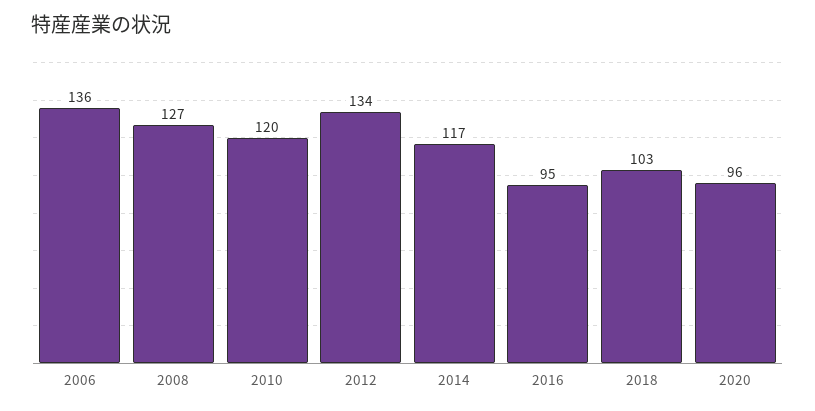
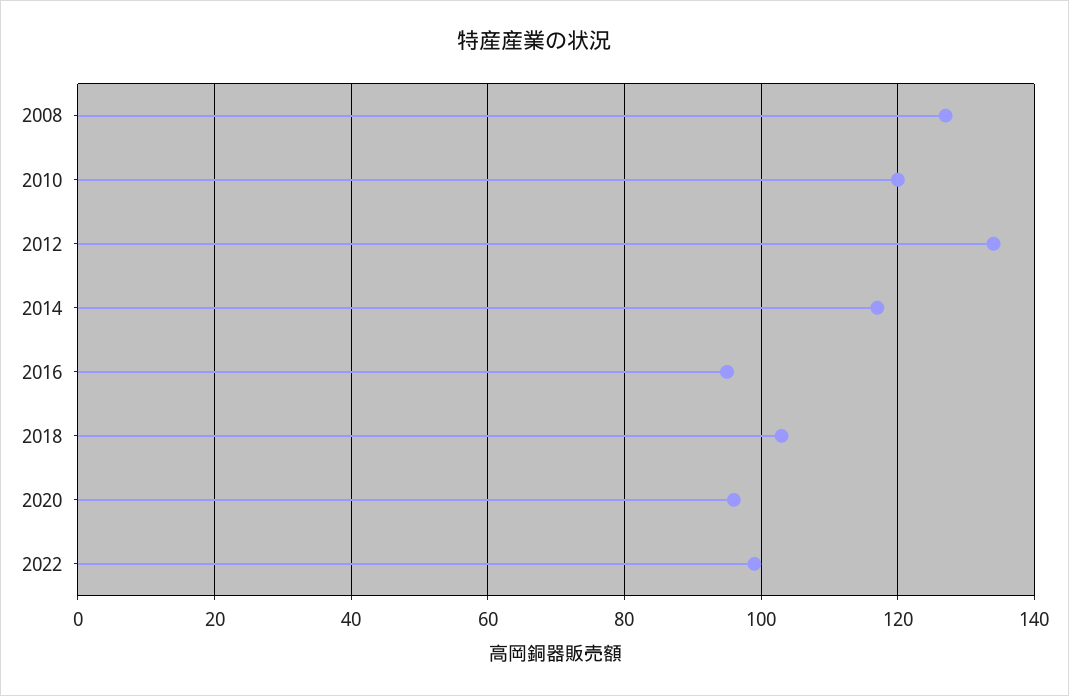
2006: 136 -> none
2022: none -> 100

